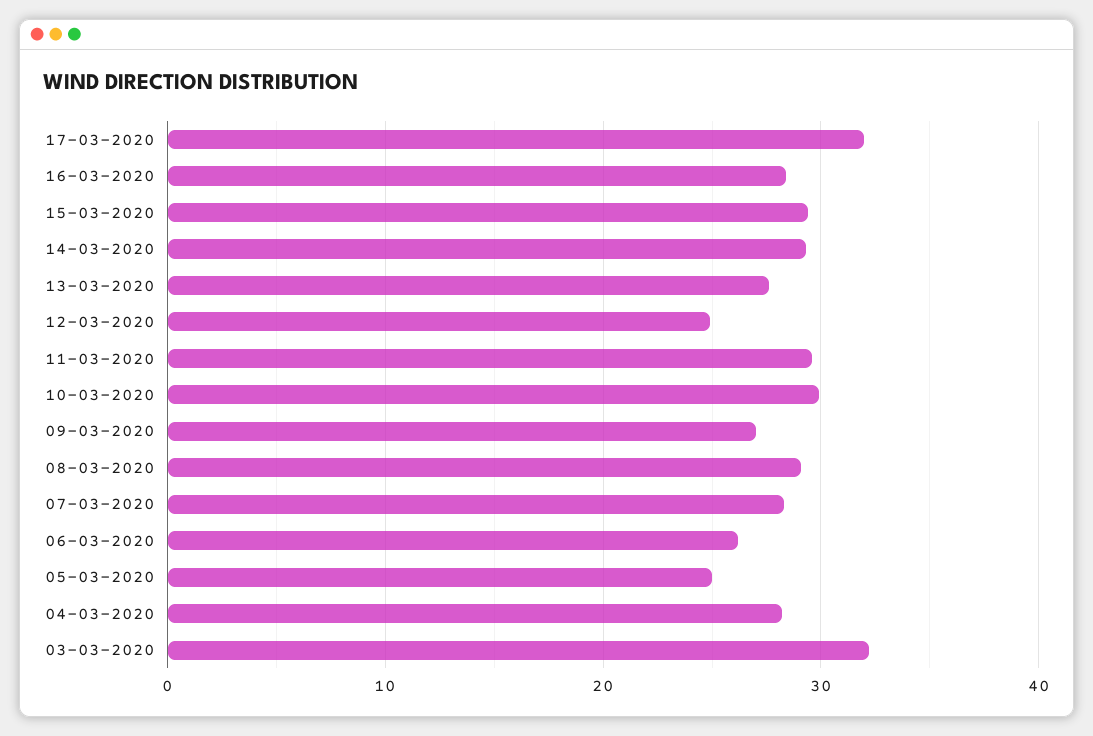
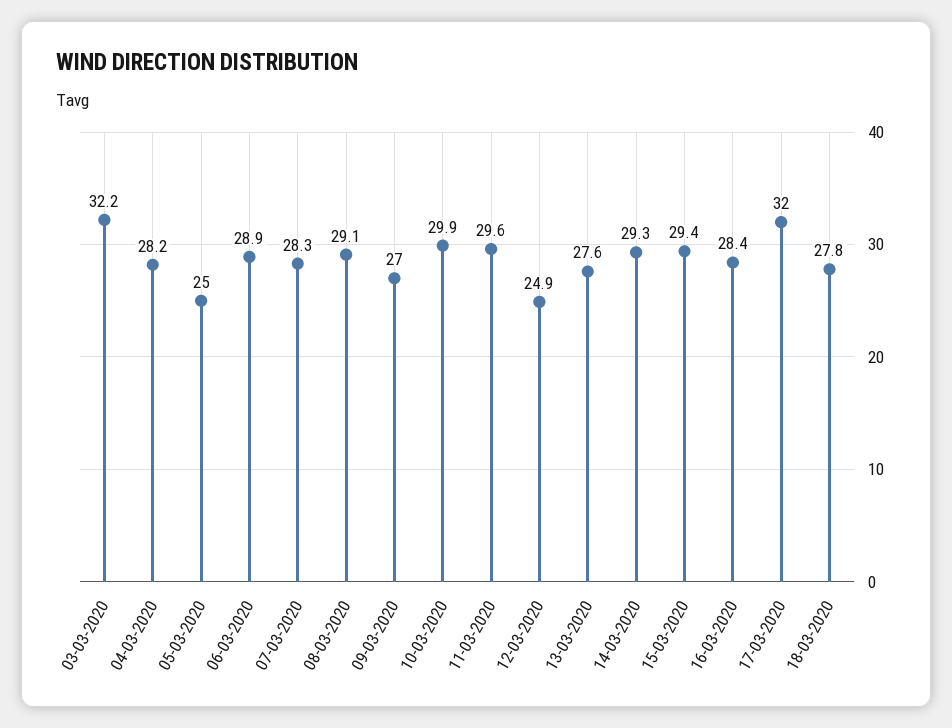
06-03-2020: 26 -> 28.9
18-03-2020: none -> 27.8

